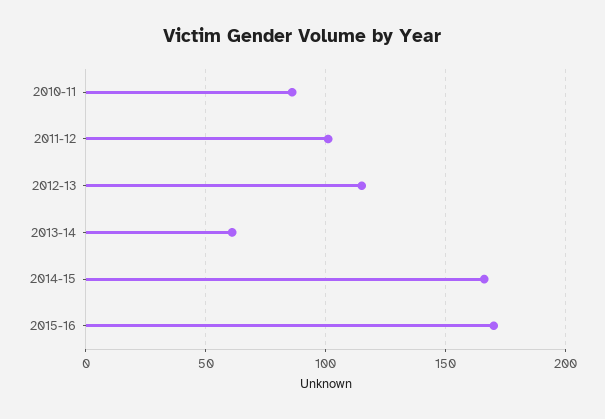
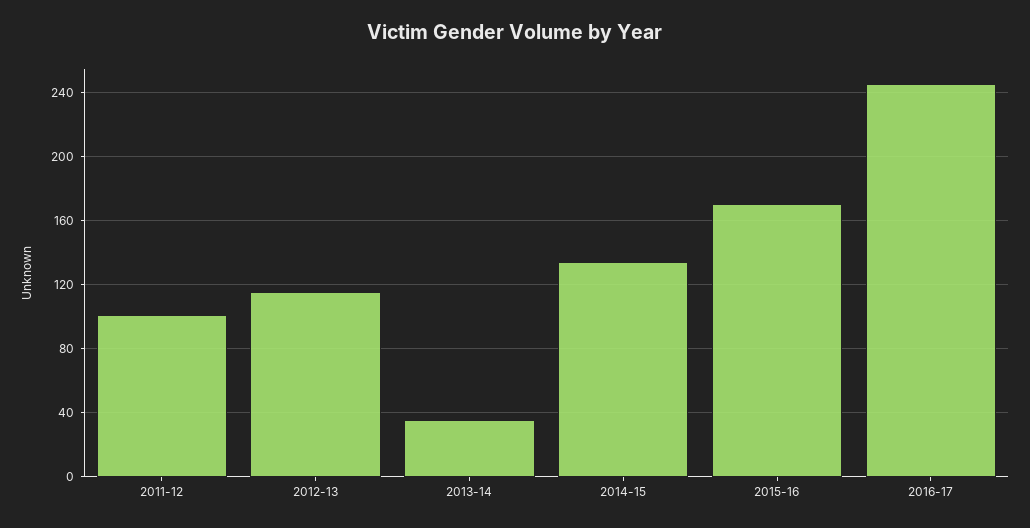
2010-11: 85 -> none
2013-14: 60 -> 35
2014-15: 165 -> 135
2016-17: none -> 245

